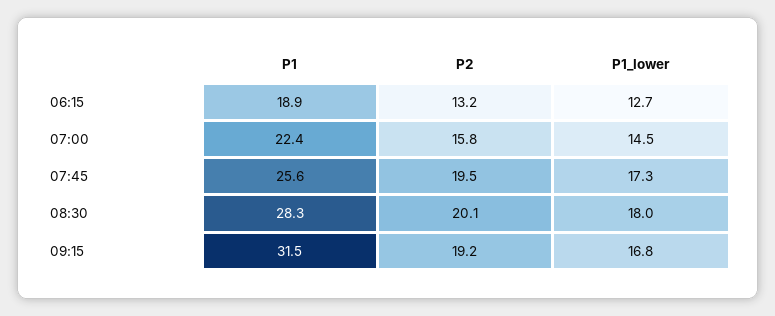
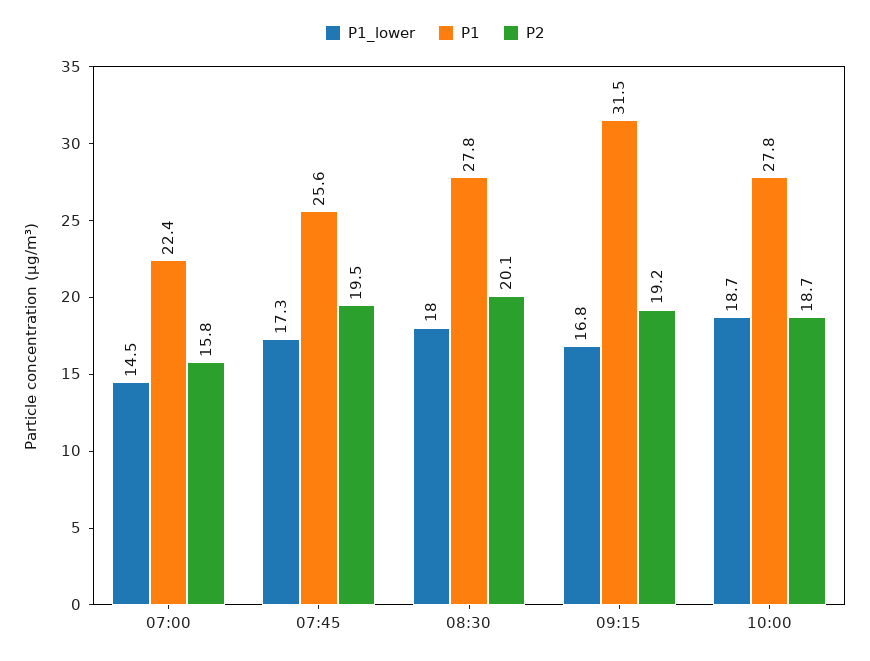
P1, 06:15: 18.9 -> none
P2, 06:15: 13.2 -> none
P1_lower, 06:15: 12.7 -> none
P1, 08:30: 28.3 -> 27.8
P1_lower, 10:00: none -> 18.7
P1, 10:00: none -> 27.8
P2, 10:00: none -> 18.7

